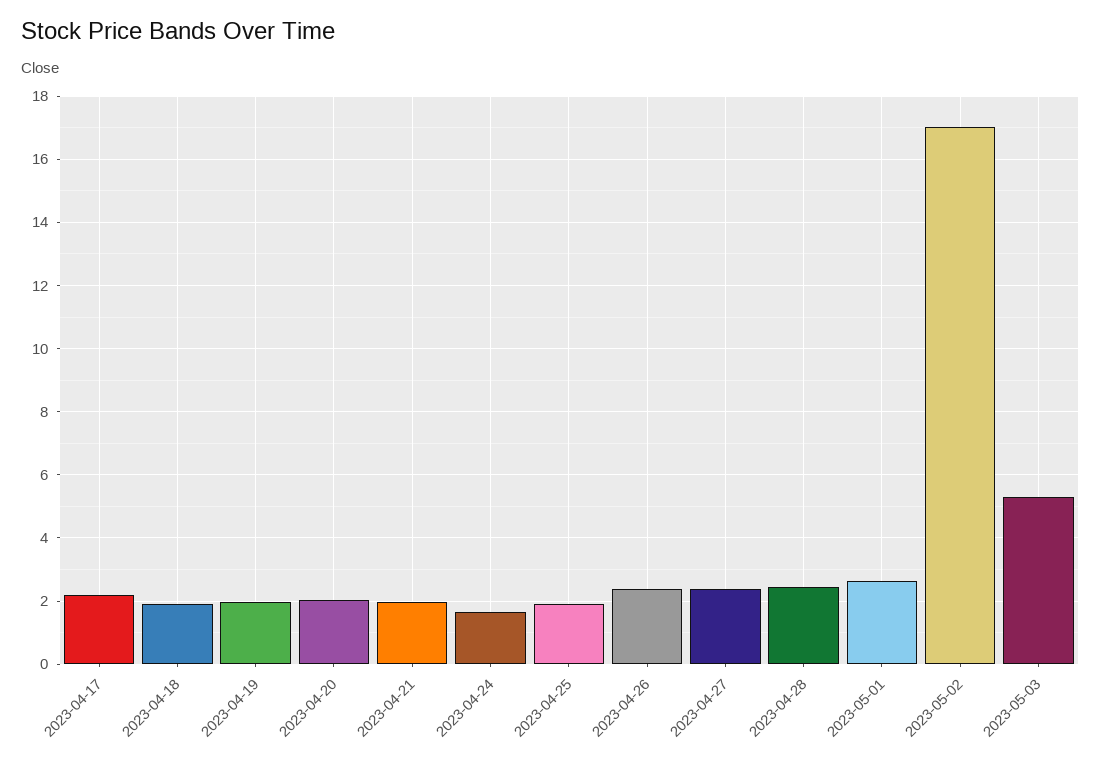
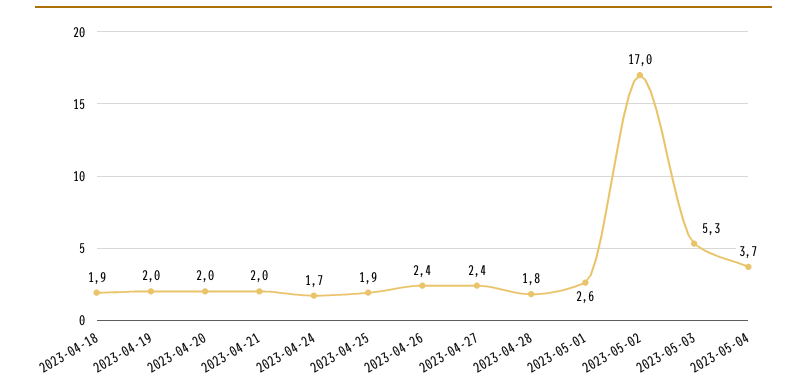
2023-04-17: 2.2 -> none
2023-04-28: 2.4 -> 1.8
2023-05-04: none -> 3.7

